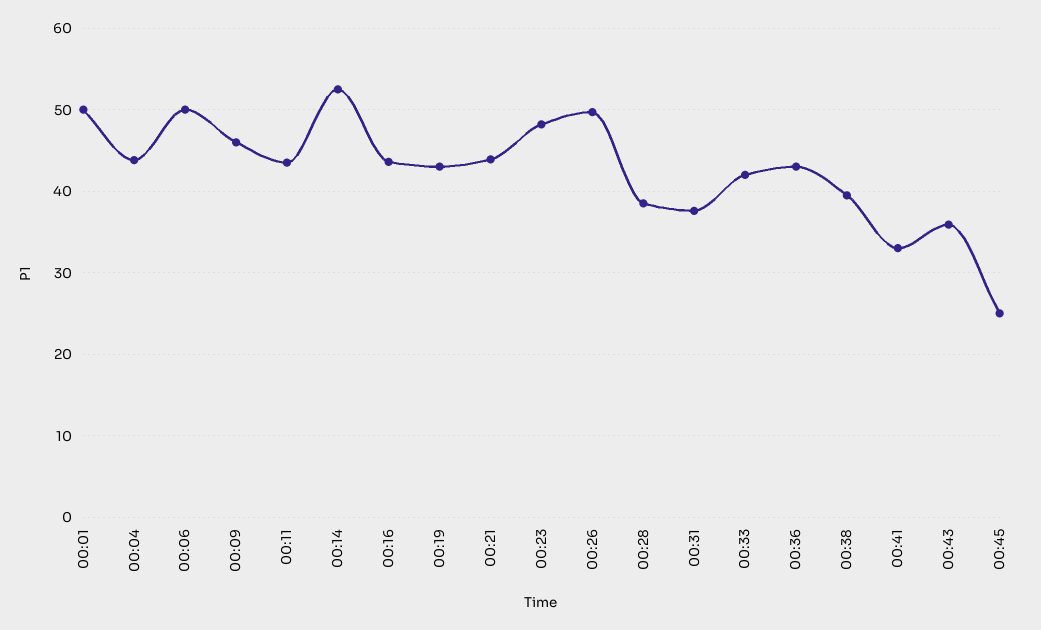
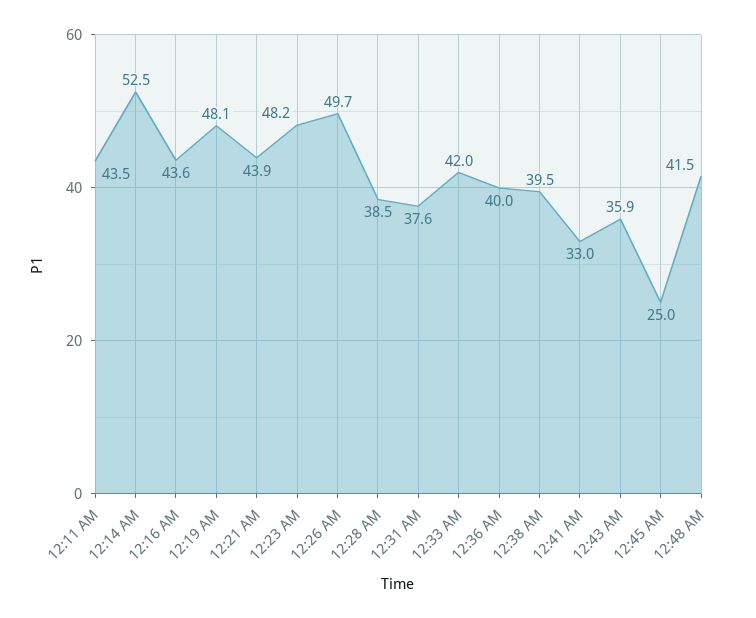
00:01: 50 -> none
00:04: 44 -> none
00:06: 50 -> none
00:09: 46 -> none
00:19: 43 -> 48.1
00:36: 43 -> 40
12:48 AM: none -> 41.5

